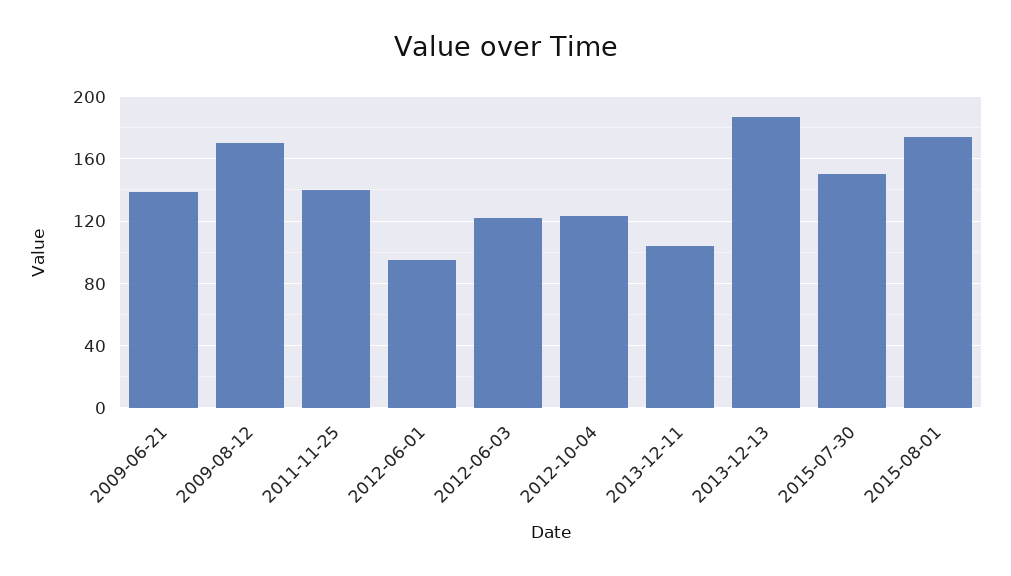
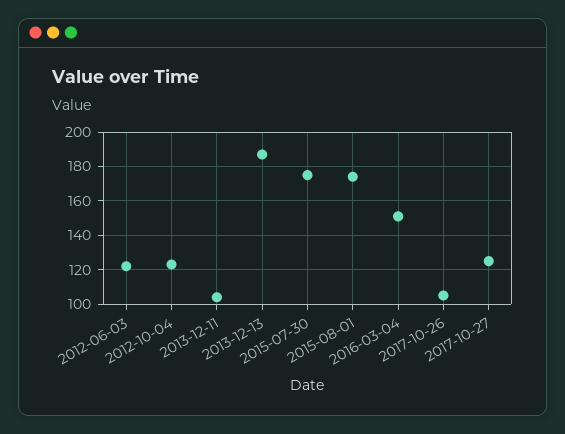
2009-06-21: 140 -> none
2009-08-12: 170 -> none
2011-11-25: 140 -> none
2012-06-01: 95 -> none
2015-07-30: 150 -> 175
2016-03-04: none -> 150
2017-10-26: none -> 105
2017-10-27: none -> 125

